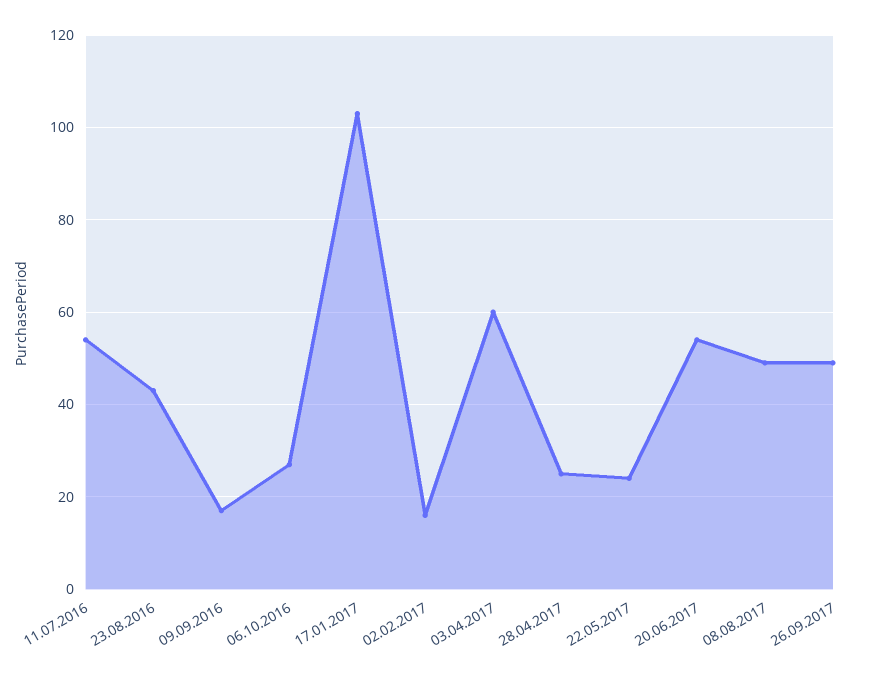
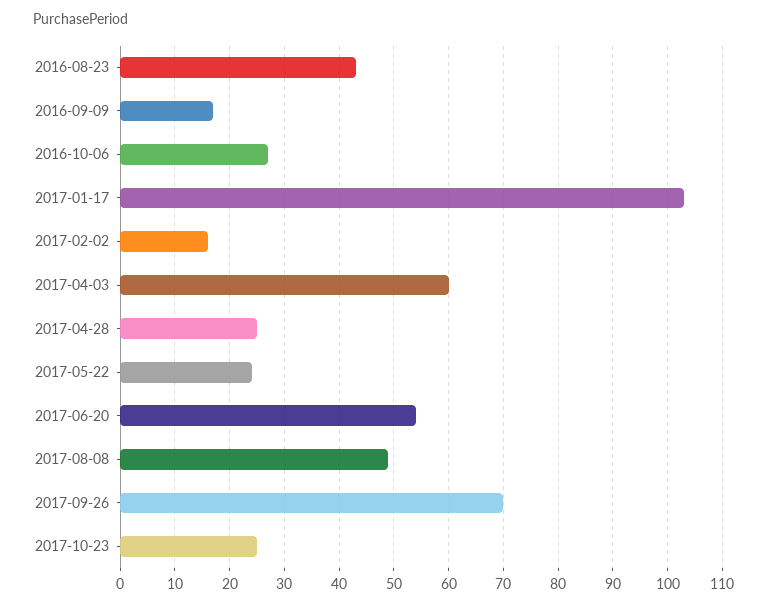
11.07.2016: 55 -> none
26.09.2017: 50 -> 70
2017-10-23: none -> 25

